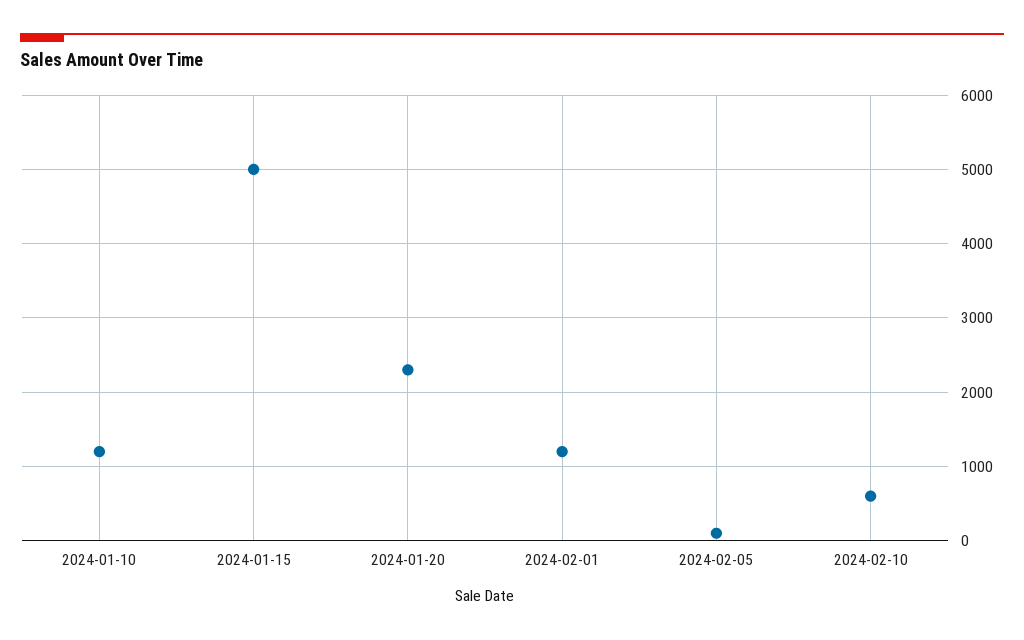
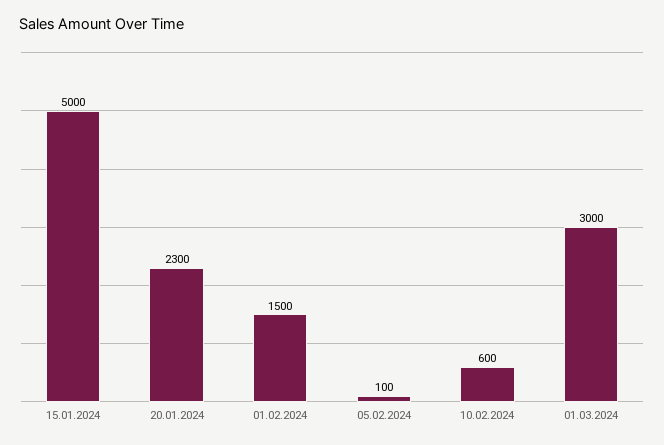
2024-01-10: 1200 -> none
2024-02-01: 1200 -> 1500
01.03.2024: none -> 3000

